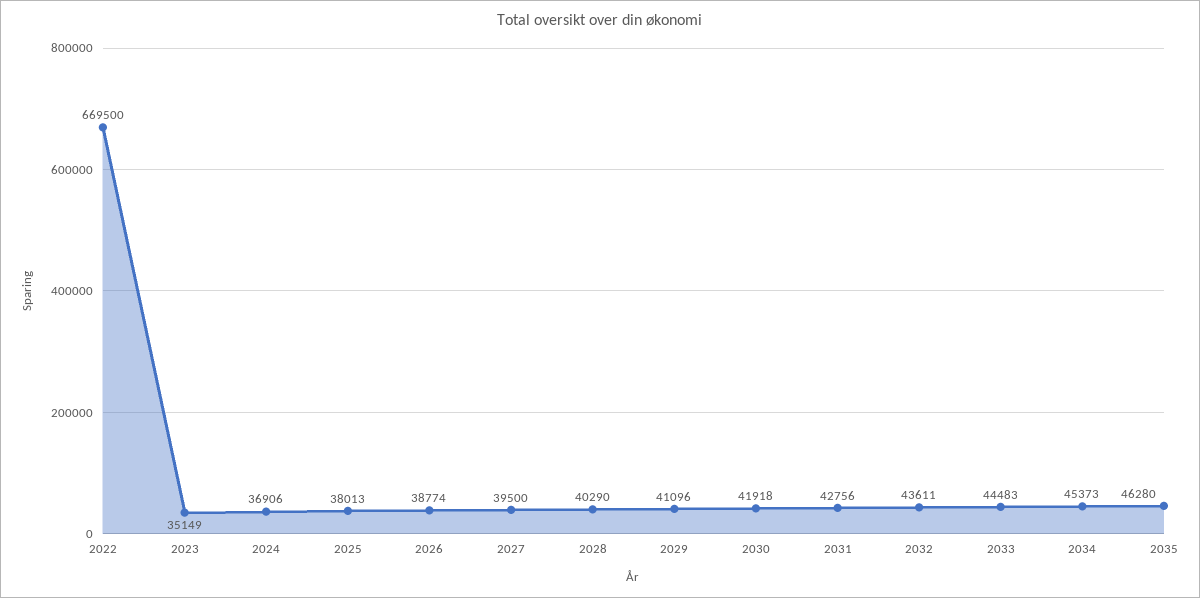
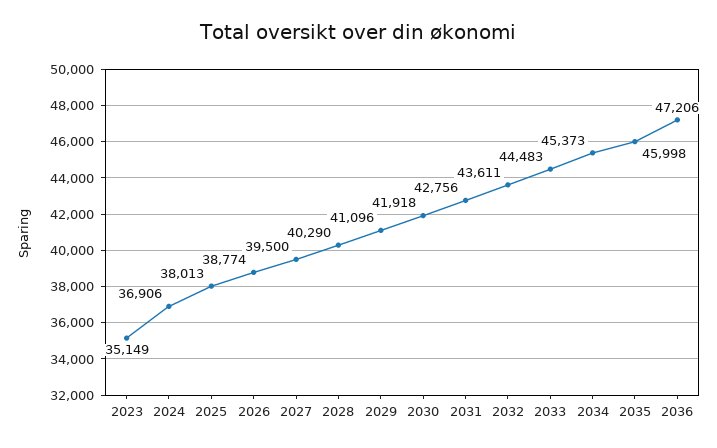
2022: 669500 -> none
2035: 46280 -> 45998
2036: none -> 47206

